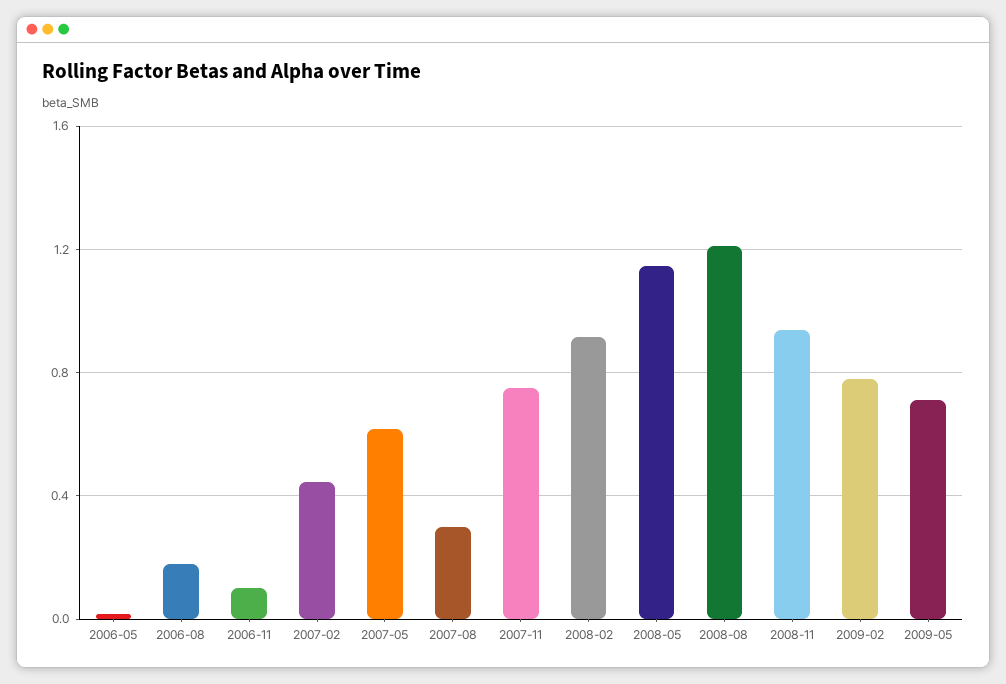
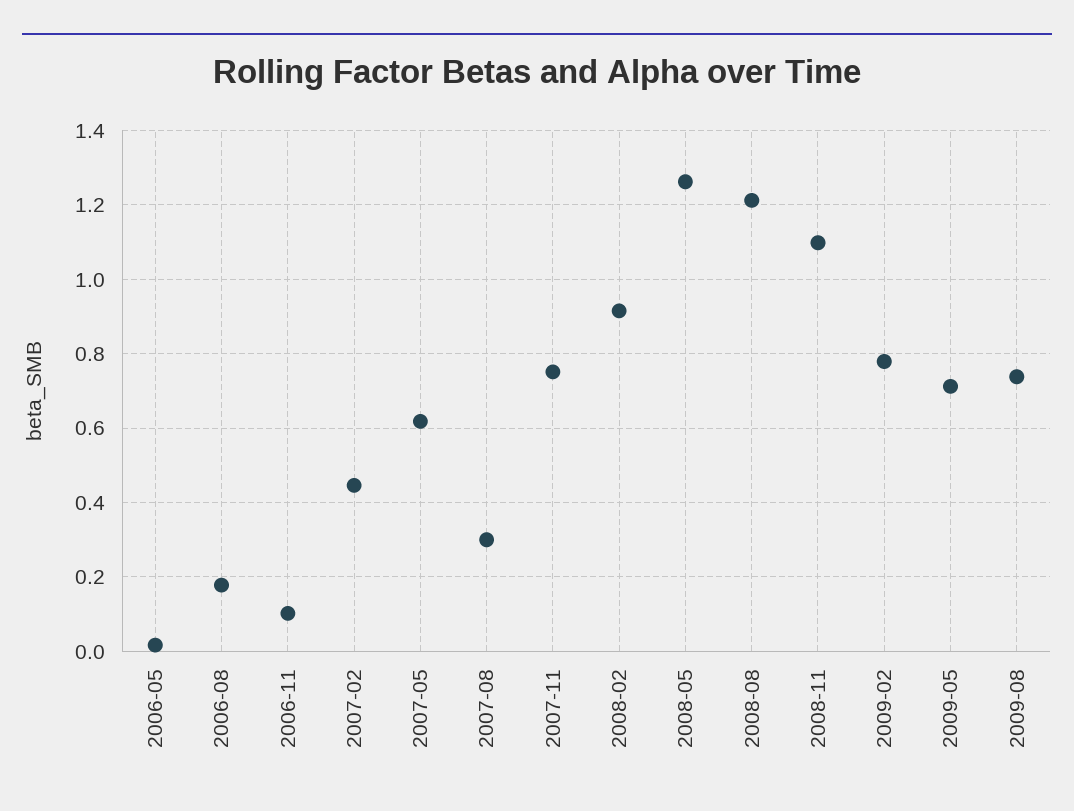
2008-05: 1.15 -> 1.26
2008-11: 0.95 -> 1.1
2009-08: none -> 0.74

